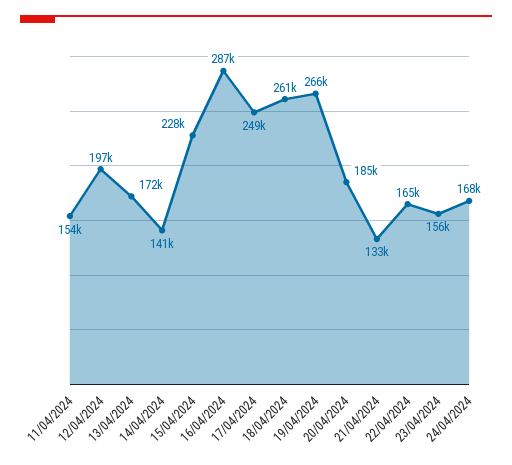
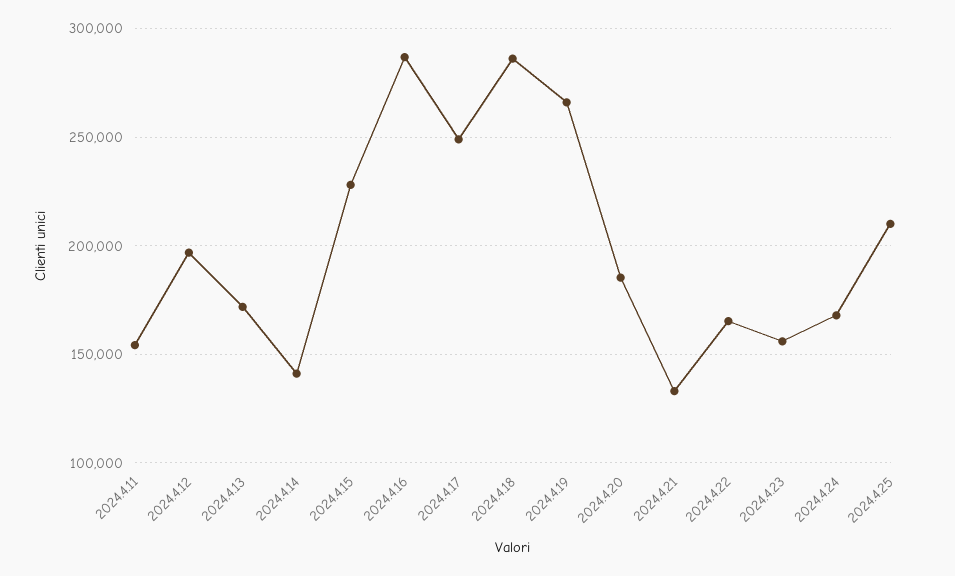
18/04/2024: 261000 -> 285000
2024.4.25: none -> 210000

